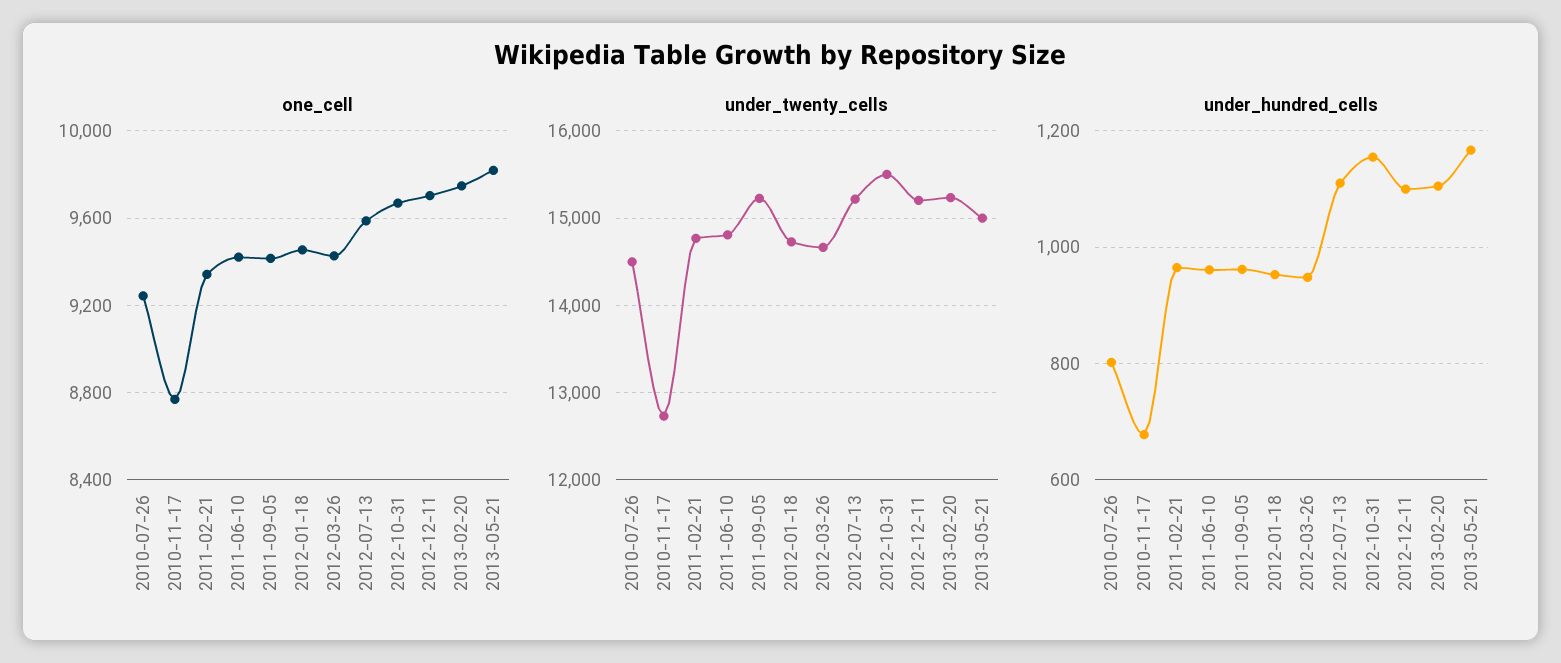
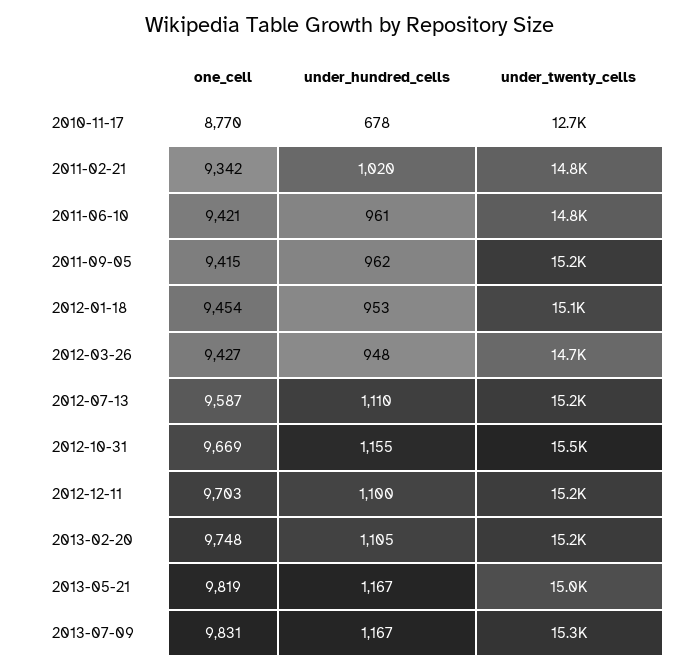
one_cell, 2010-07-26: 9250 -> none
under_twenty_cells, 2010-07-26: 14500 -> none
under_twenty_cells, 2012-01-18: 14700 -> 15100
under_hundred_cells, 2010-07-26: 800 -> none
under_hundred_cells, 2011-02-21: 960 -> 1020
one_cell, 2013-07-09: none -> 9831
under_hundred_cells, 2013-07-09: none -> 1167
under_twenty_cells, 2013-07-09: none -> 15300

